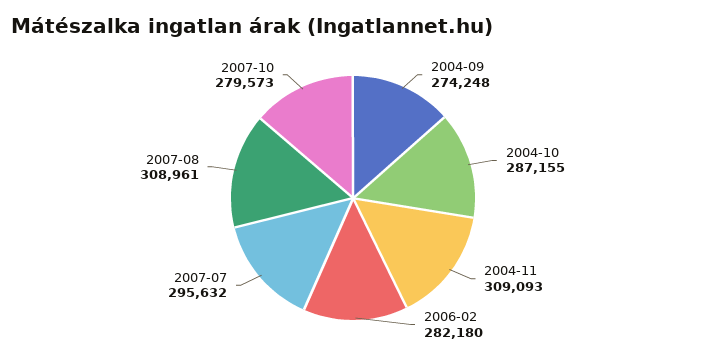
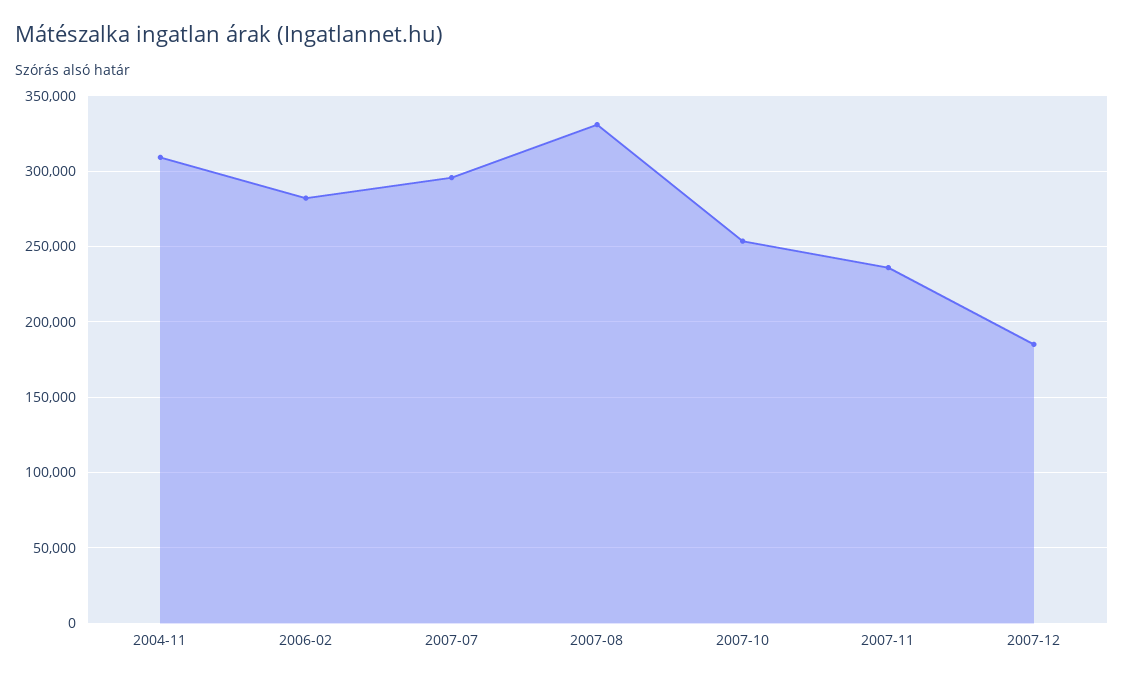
2004-09: 274248 -> none
2004-10: 287155 -> none
2007-08: 308961 -> 330000
2007-10: 279573 -> 255000
2007-11: none -> 235000
2007-12: none -> 185000

